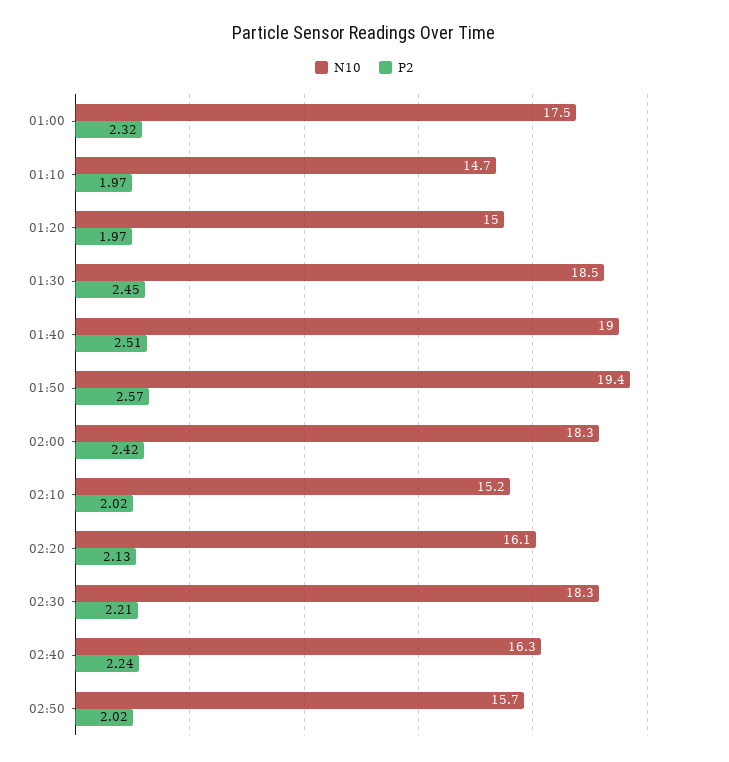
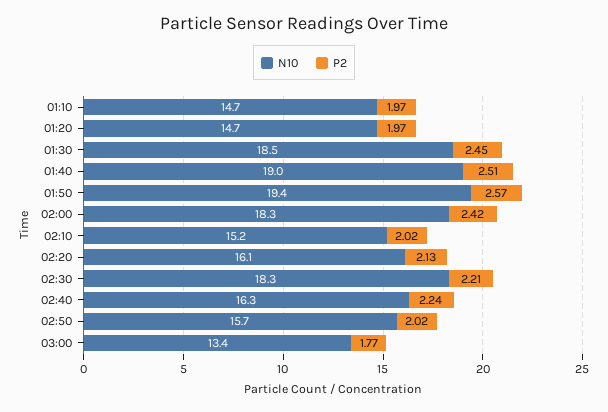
N10, 01:00: 17.5 -> none
P2, 01:00: 2.32 -> none
N10, 01:20: 15 -> 14.7
N10, 03:00: none -> 13.4
P2, 03:00: none -> 1.77

